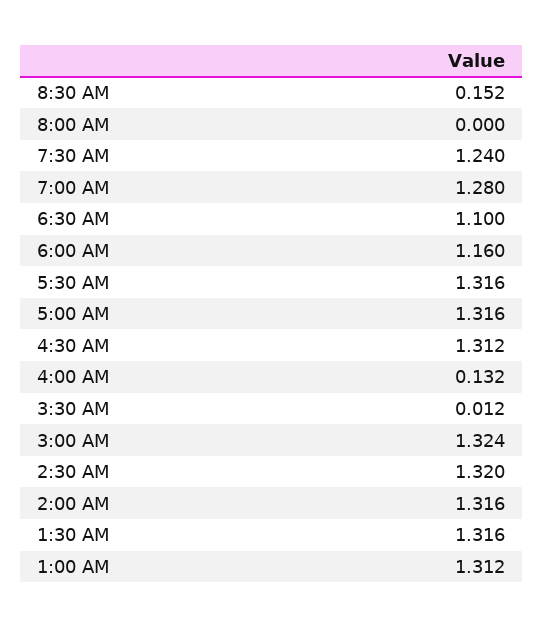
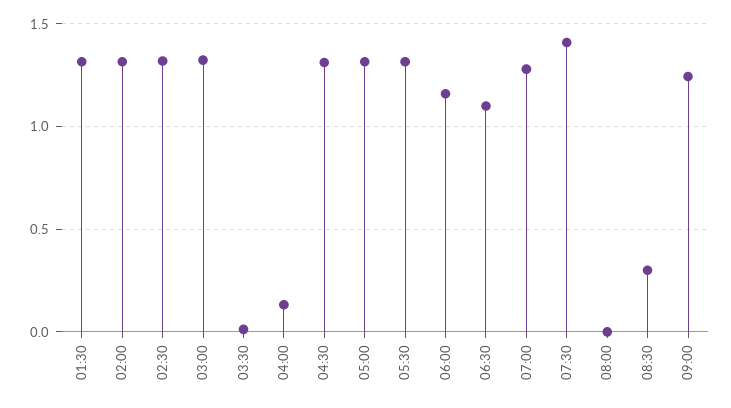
8:30 AM: 0.152 -> 0.3
7:30 AM: 1.24 -> 1.4
1:00 AM: 1.312 -> none
09:00: none -> 1.25

